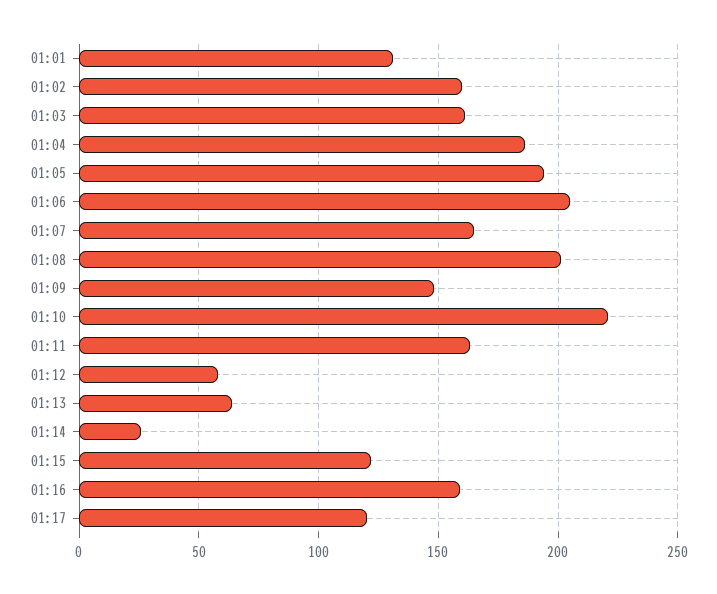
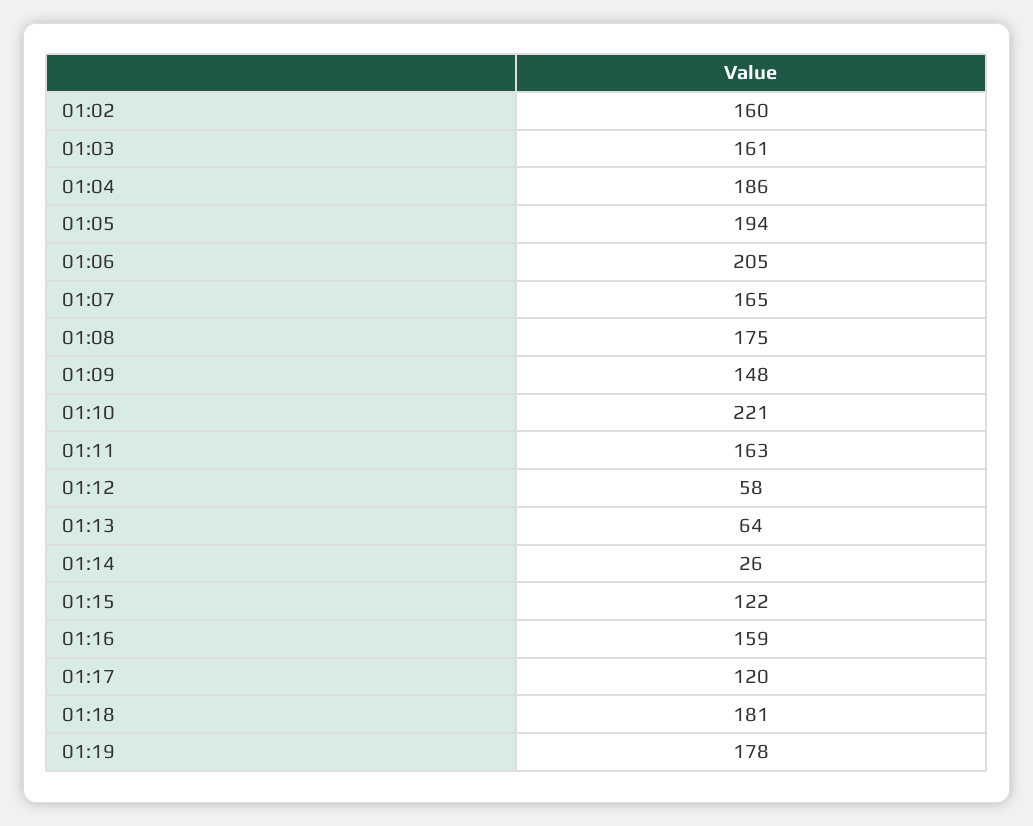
01:01: 130 -> none
01:08: 200 -> 175
01:18: none -> 181
01:19: none -> 178

